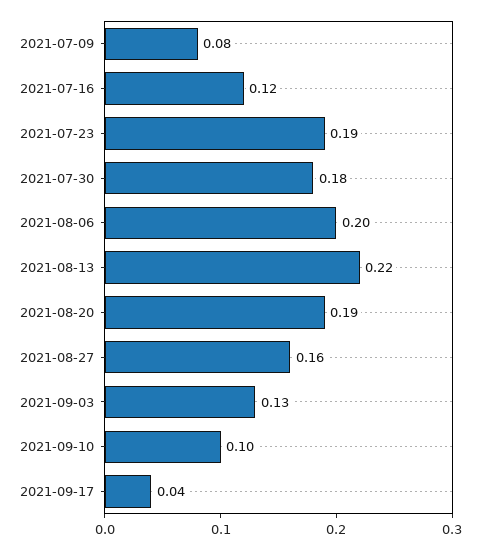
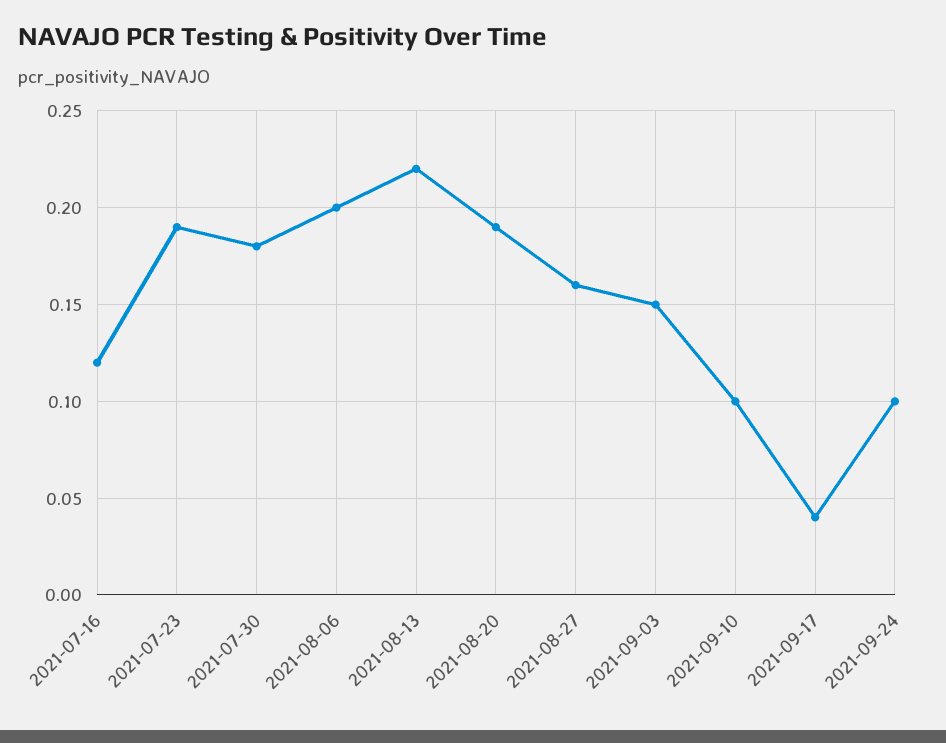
2021-07-09: 0.08 -> none
2021-09-03: 0.13 -> 0.15
2021-09-24: none -> 0.1

